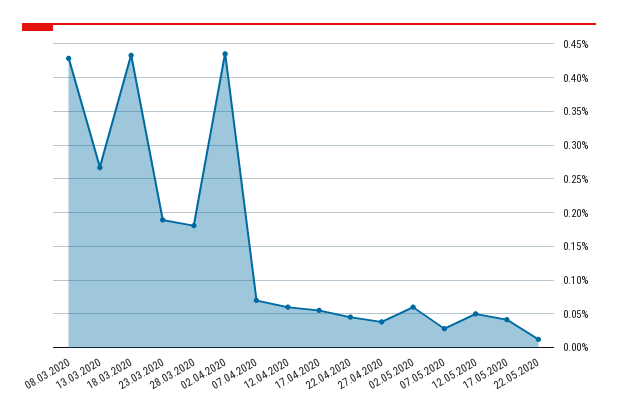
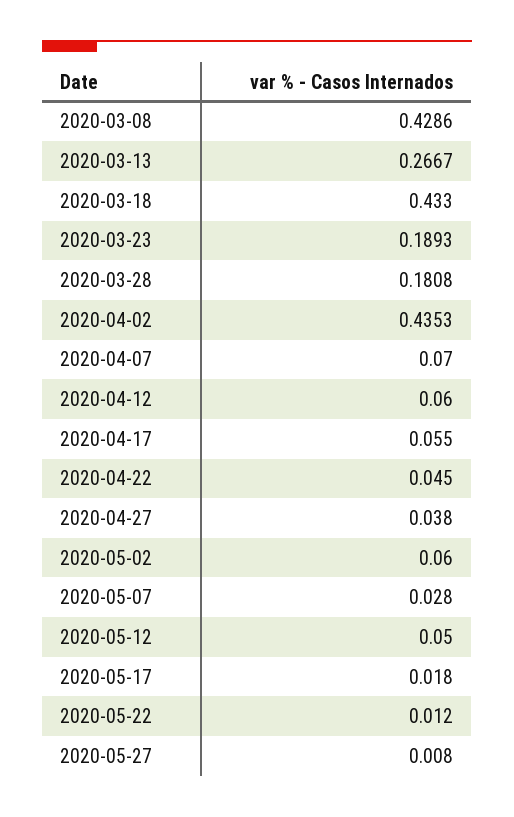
17.05.2020: 0.04 -> 0.018
2020-05-27: none -> 0.008

